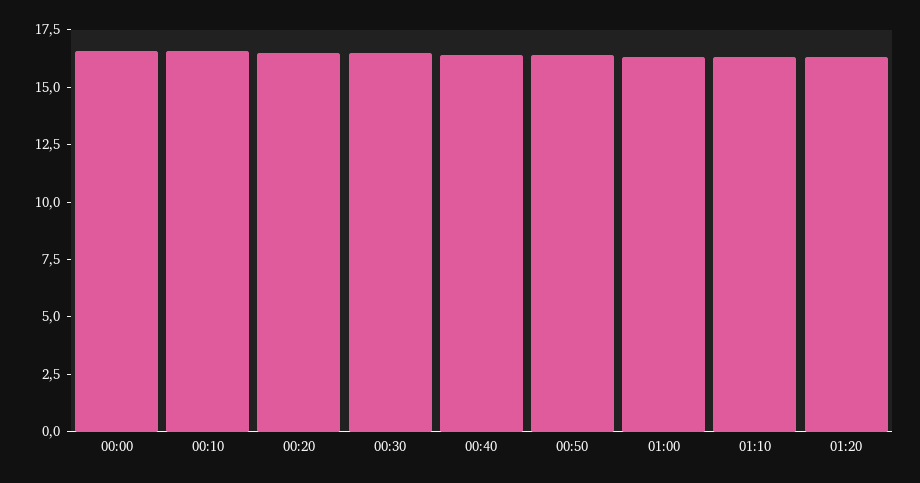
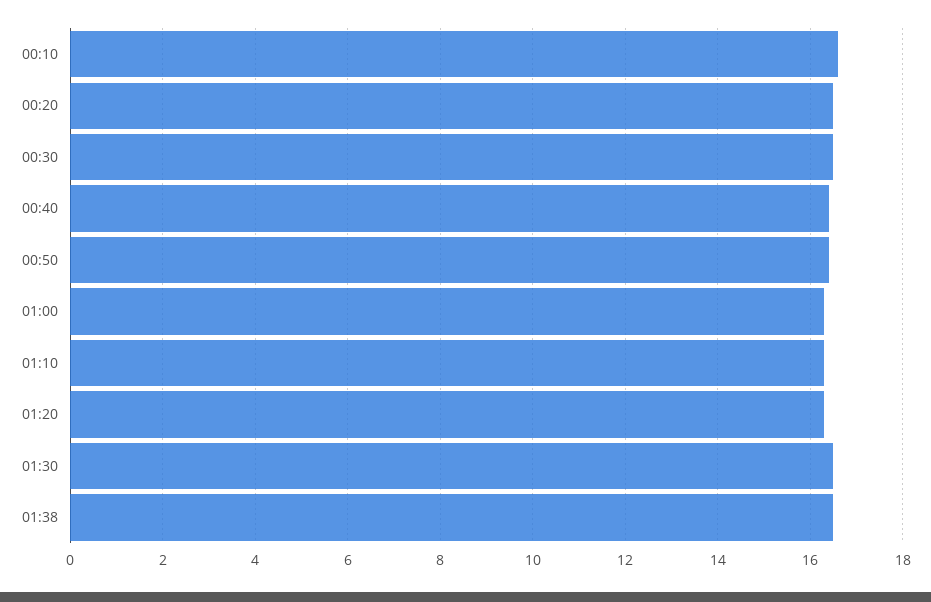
00:00: 16.5 -> none
01:30: none -> 16.5
01:38: none -> 16.5

